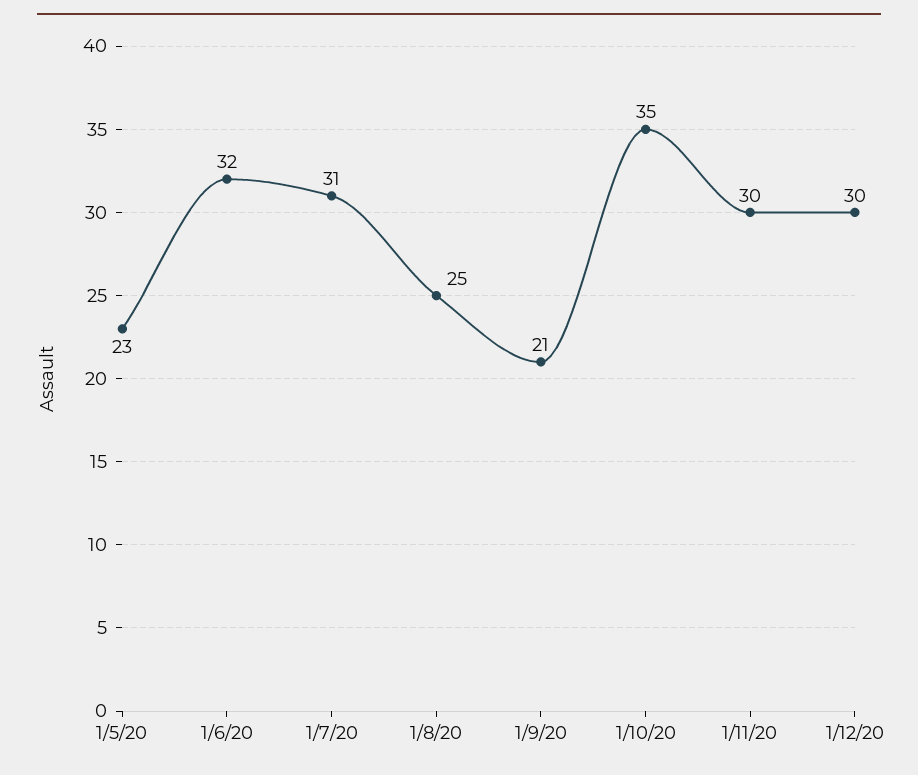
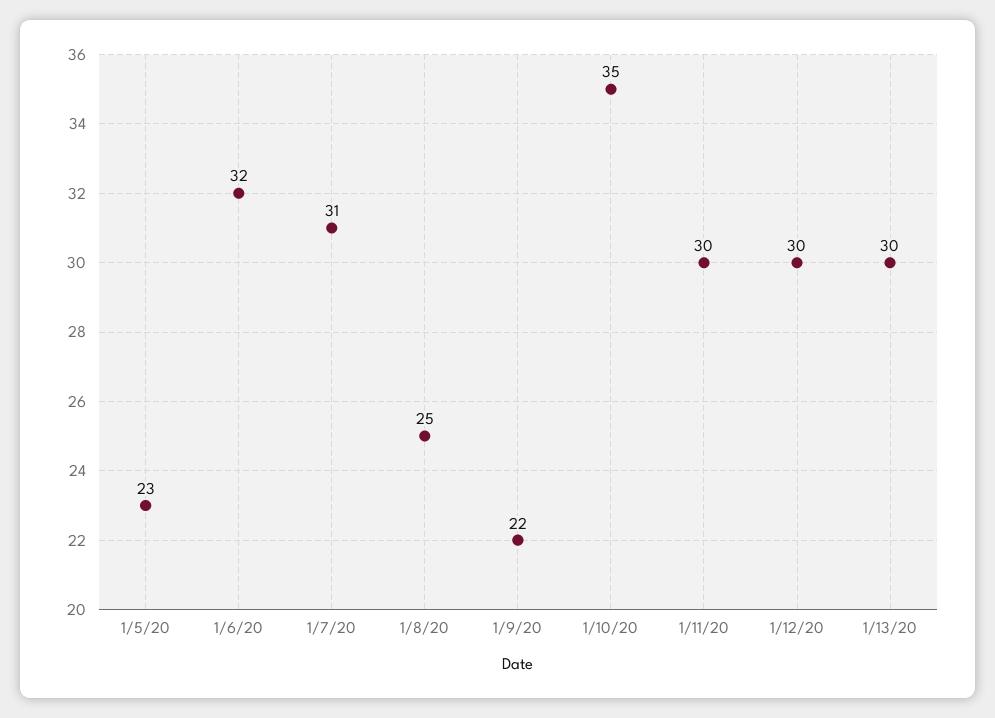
1/9/20: 21 -> 22
1/13/20: none -> 30

